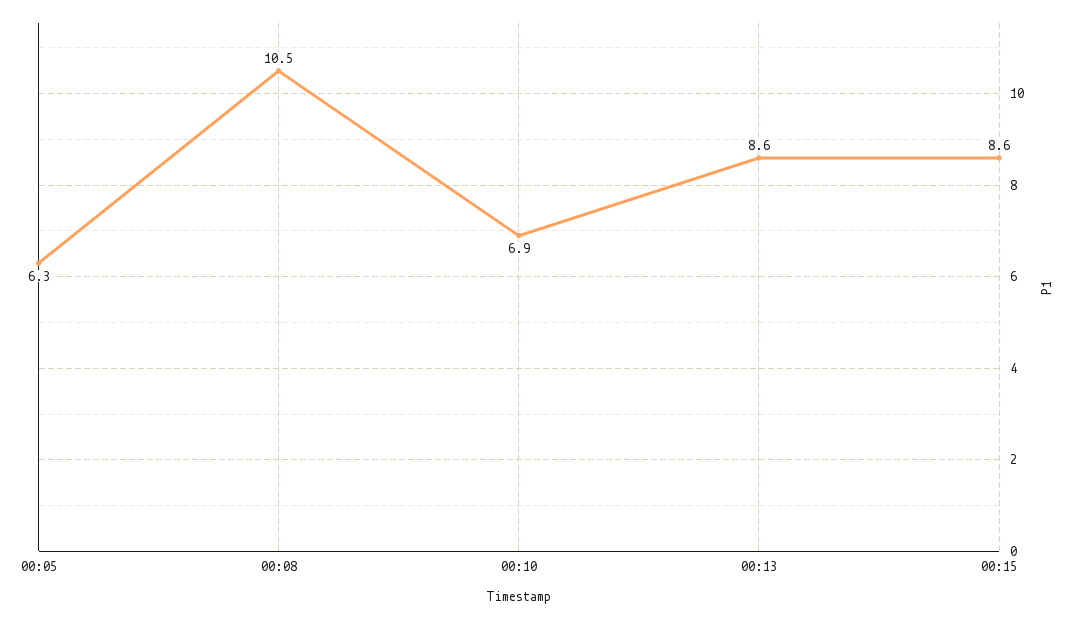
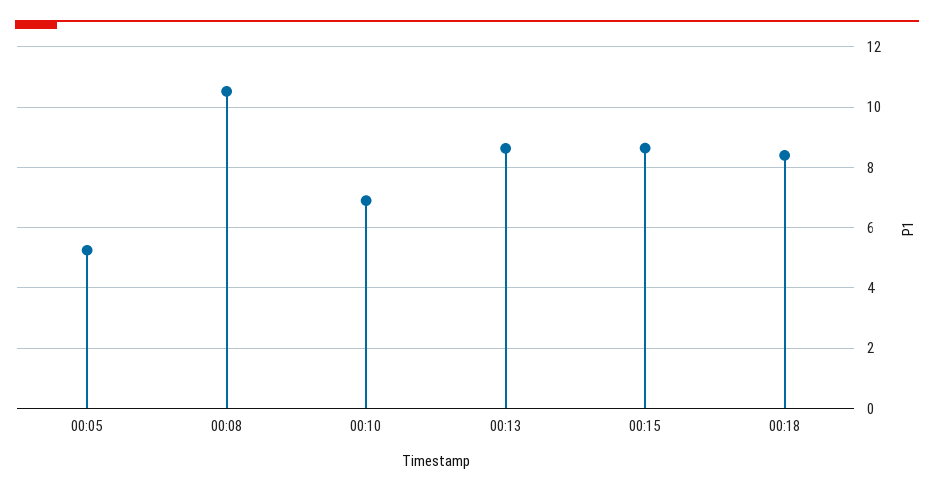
00:05: 6.3 -> 5.2
00:18: none -> 8.4

